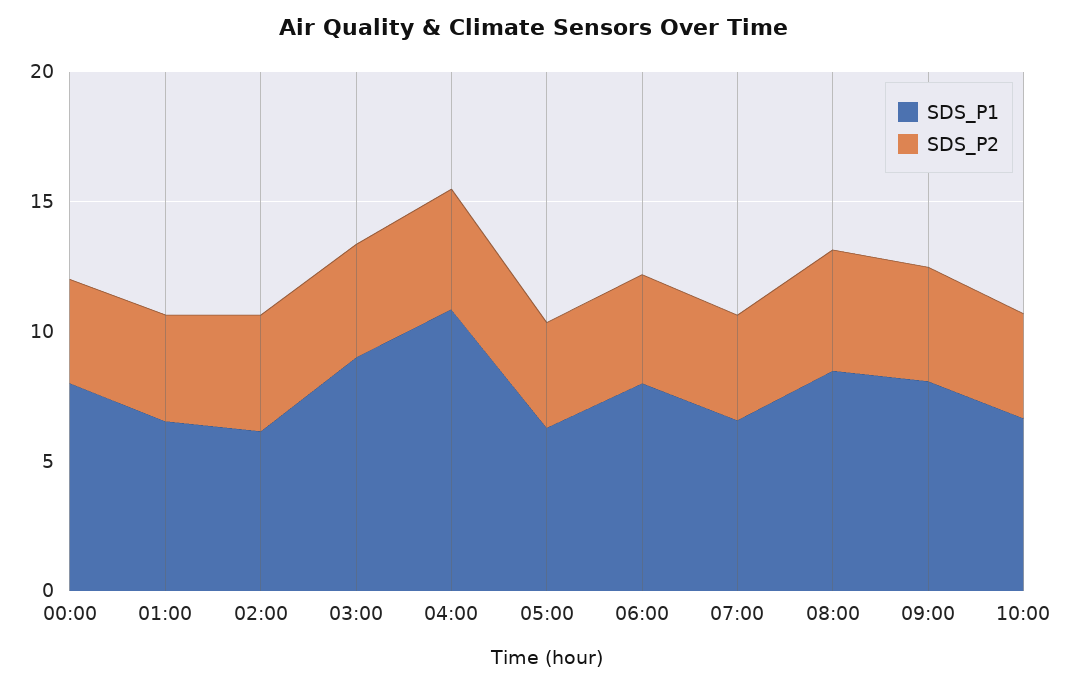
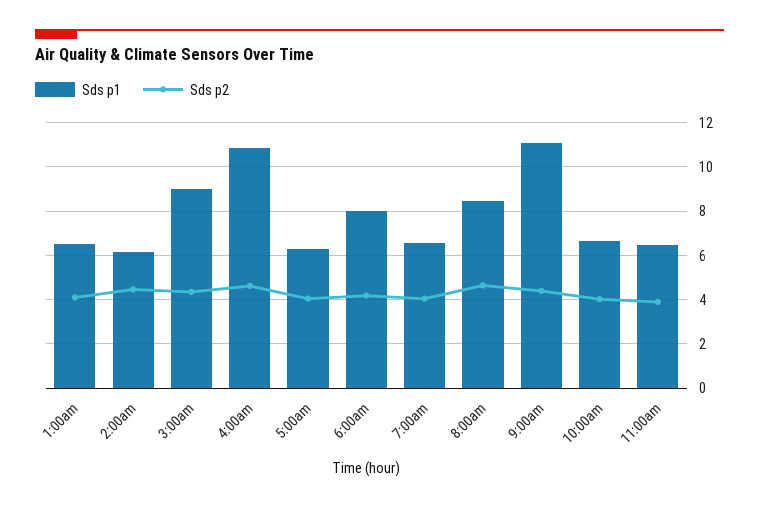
SDS_P1, 00:00: 8 -> none
SDS_P2, 00:00: 4 -> none
SDS_P1, 09:00: 8 -> 11
SDS_P1, 11:00am: none -> 6.5
SDS_P2, 11:00am: none -> 4

